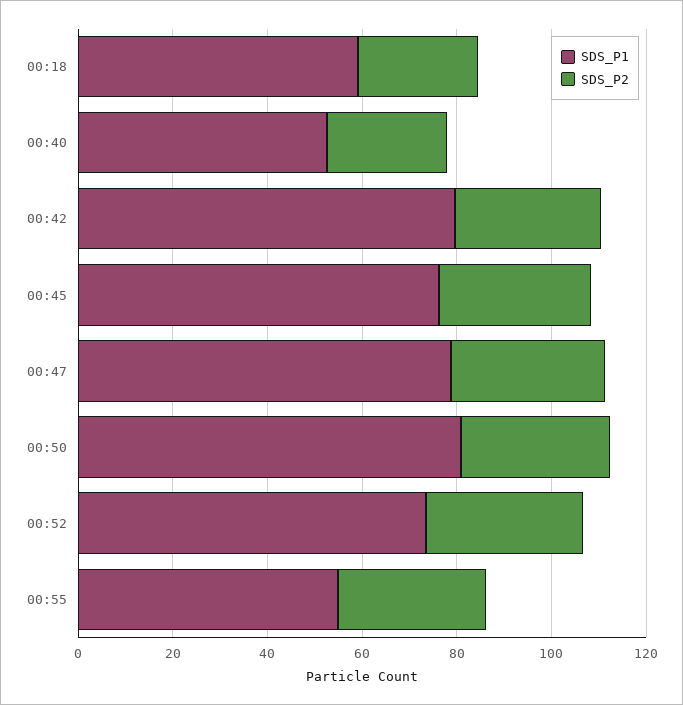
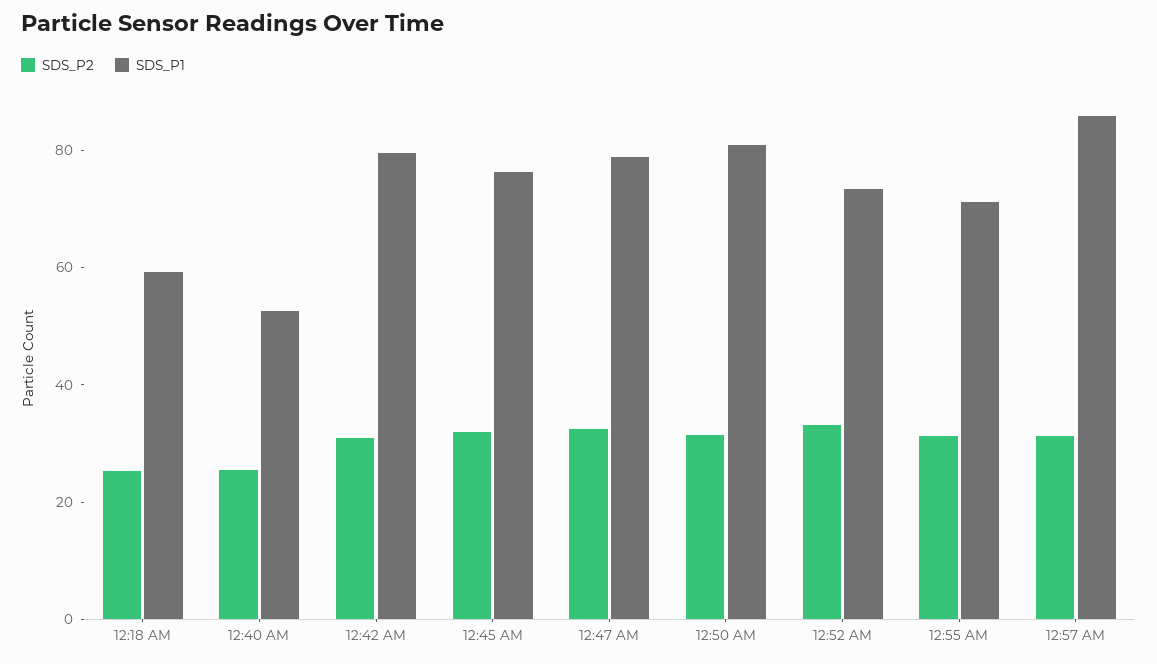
SDS_P1, 00:55: 55 -> 70
SDS_P2, 12:57 AM: none -> 30
SDS_P1, 12:57 AM: none -> 85

